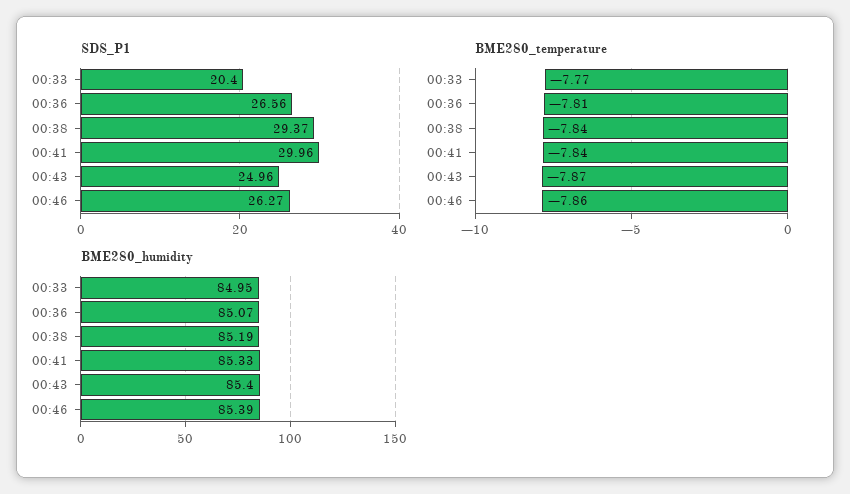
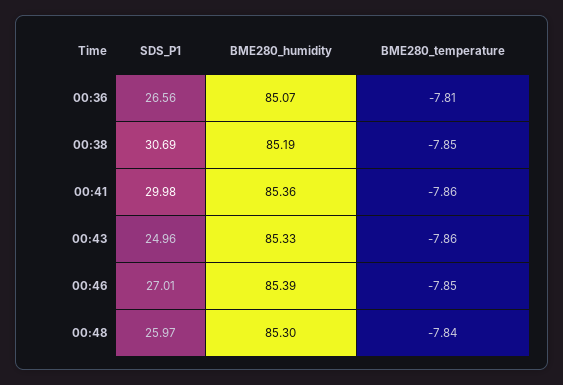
SDS_P1, 00:33: 20.4 -> none
SDS_P1, 00:38: 29.37 -> 30.69
SDS_P1, 00:41: 29.96 -> 29.98
SDS_P1, 00:46: 26.27 -> 27.01
BME280_temperature, 00:33: -7.77 -> none
BME280_temperature, 00:38: -7.84 -> -7.85
BME280_temperature, 00:41: -7.84 -> -7.86
BME280_temperature, 00:43: -7.87 -> -7.86
BME280_temperature, 00:46: -7.86 -> -7.85
BME280_humidity, 00:33: 84.95 -> none
BME280_humidity, 00:41: 85.33 -> 85.36
BME280_humidity, 00:43: 85.4 -> 85.33
SDS_P1, 00:48: none -> 25.97
BME280_humidity, 00:48: none -> 85.3
BME280_temperature, 00:48: none -> -7.84

